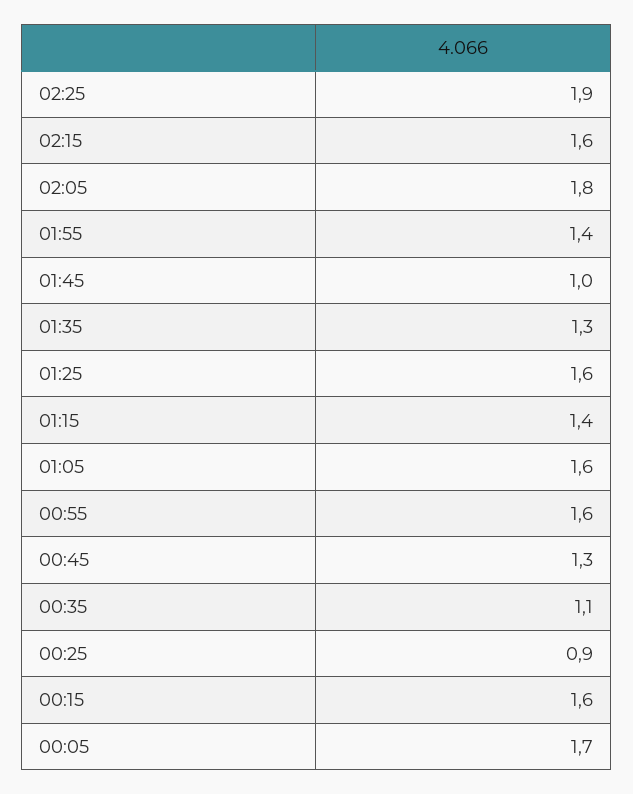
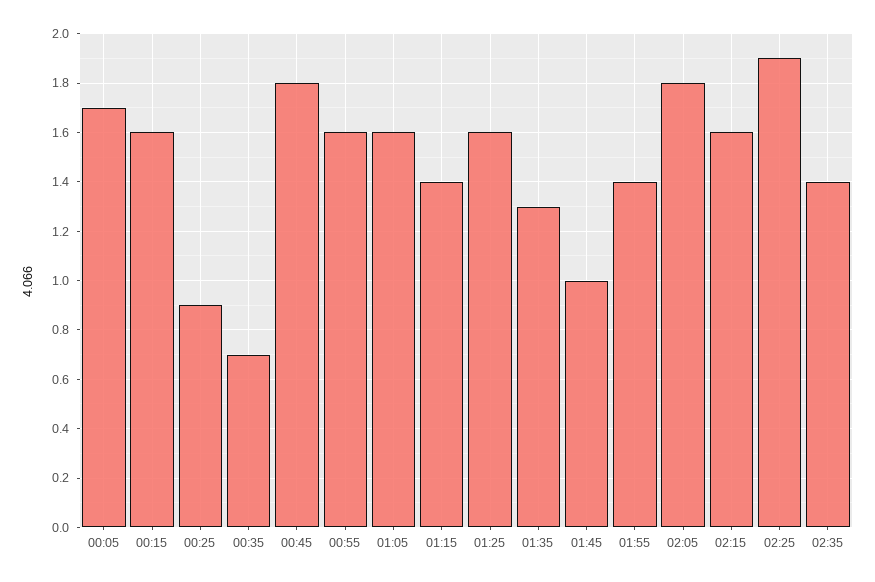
00:45: 1.3 -> 1.8
00:35: 1.1 -> 0.7
02:35: none -> 1.4

